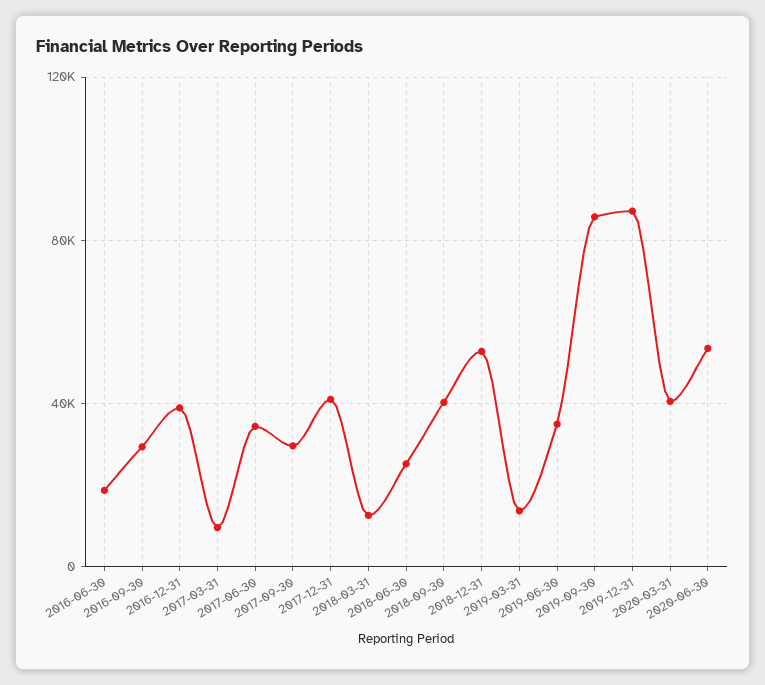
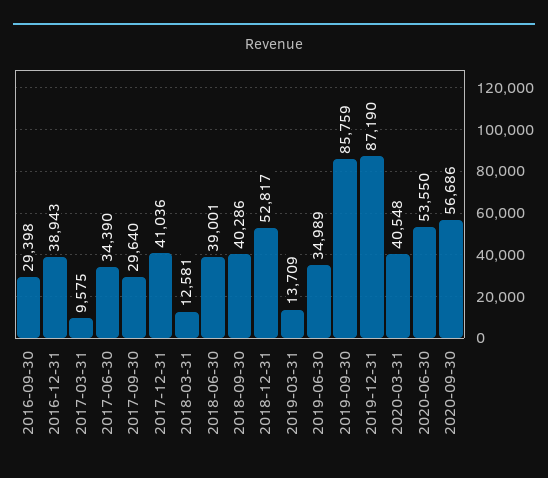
2016-06-30: 20000 -> none
2018-06-30: 25000 -> 39001
2020-09-30: none -> 56686

